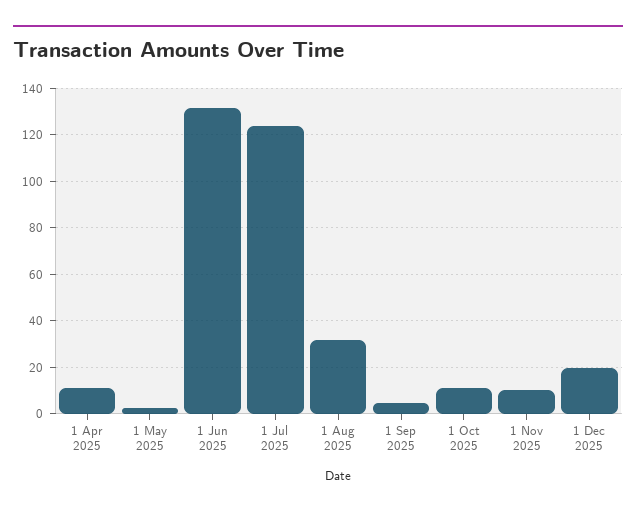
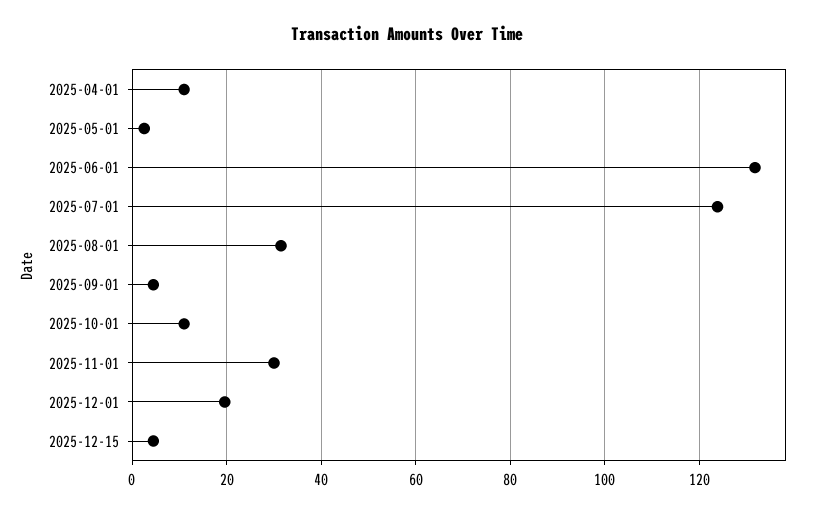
1 Nov 2025: 10 -> 30
2025-12-15: none -> 4

